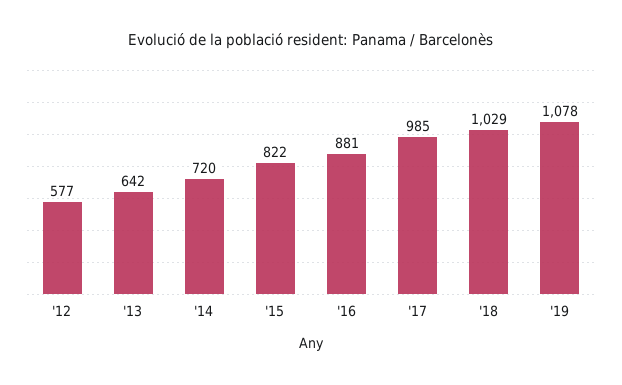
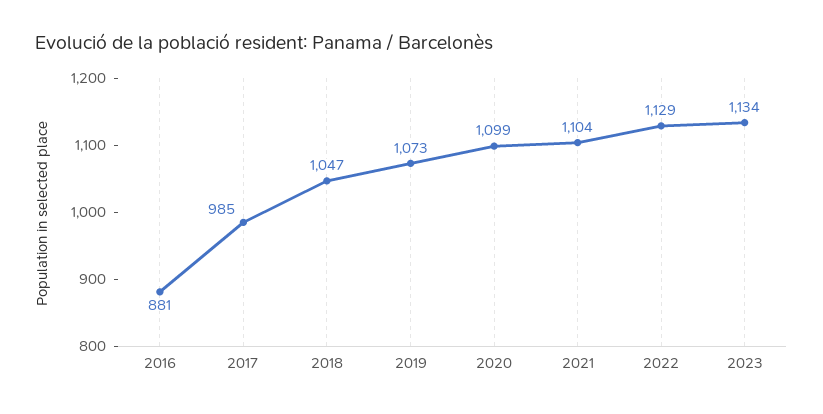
'12: 577 -> none
'13: 642 -> none
'14: 720 -> none
'15: 822 -> none
'18: 1029 -> 1047
'19: 1078 -> 1073
2020: none -> 1099
2021: none -> 1104
2022: none -> 1129
2023: none -> 1134

